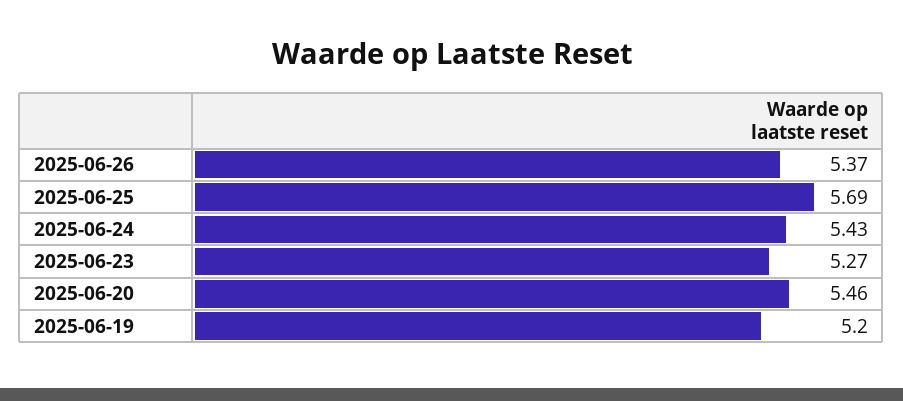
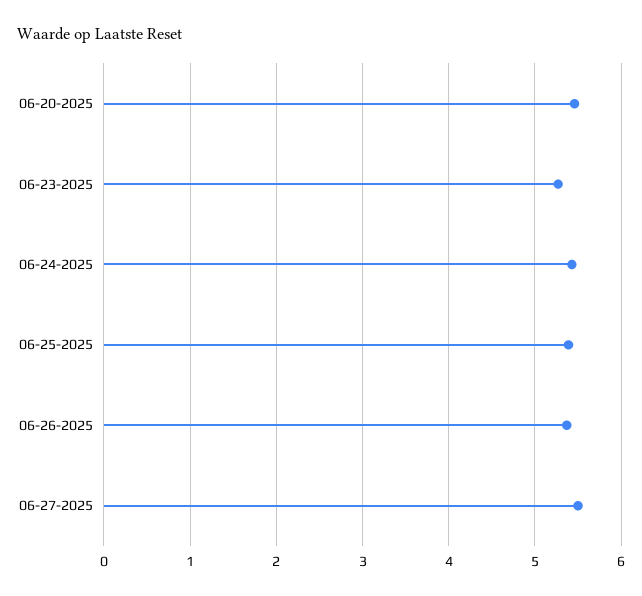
2025-06-25: 5.69 -> 5.4
2025-06-19: 5.2 -> none
06-27-2025: none -> 5.5

